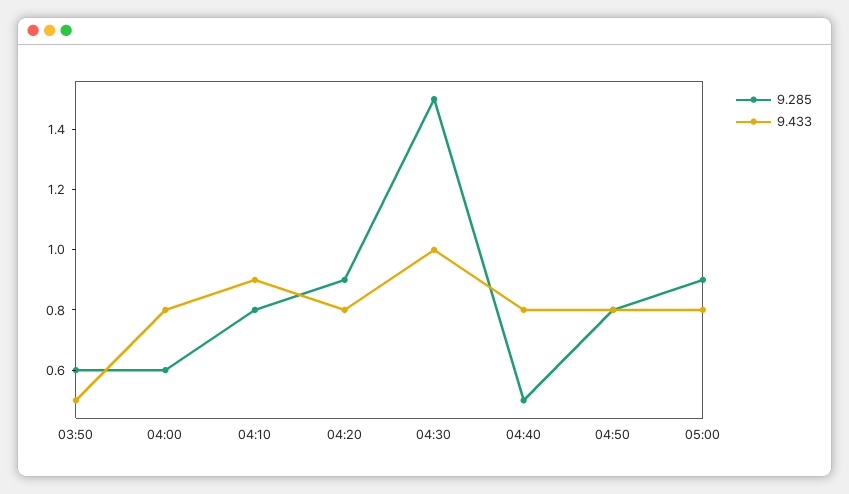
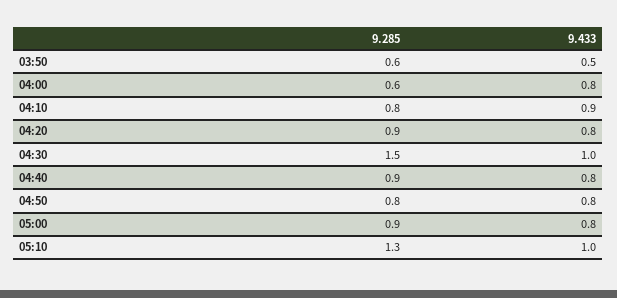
9.285, 04:40: 0.5 -> 0.9
9.285, 05:10: none -> 1.3
9.433, 05:10: none -> 1

